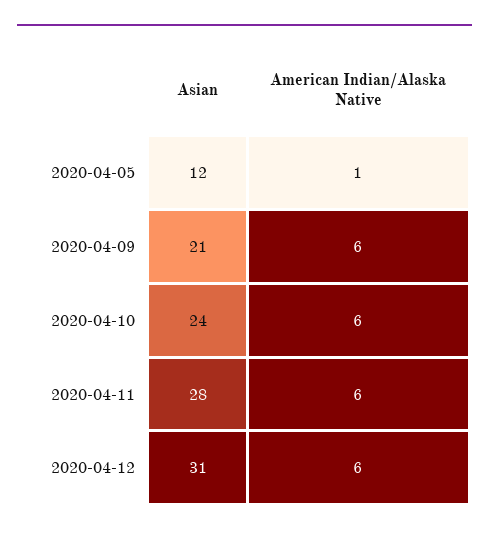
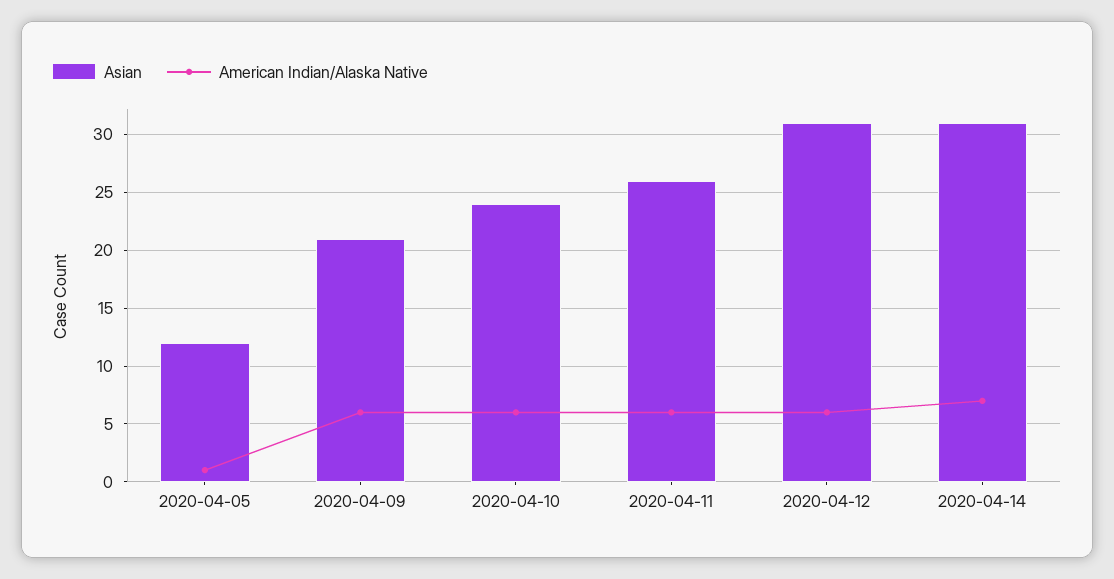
Asian, 2020-04-11: 28 -> 26
Asian, 2020-04-14: none -> 31
American Indian/Alaska Native, 2020-04-14: none -> 7

